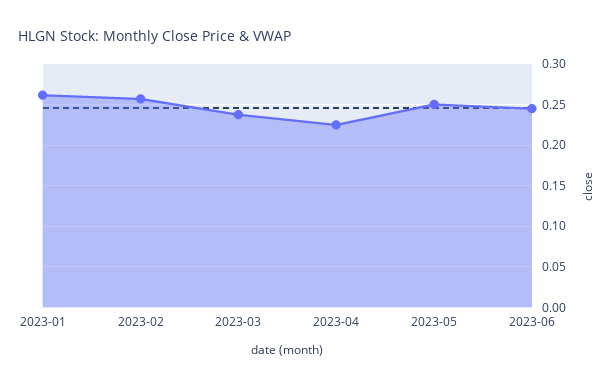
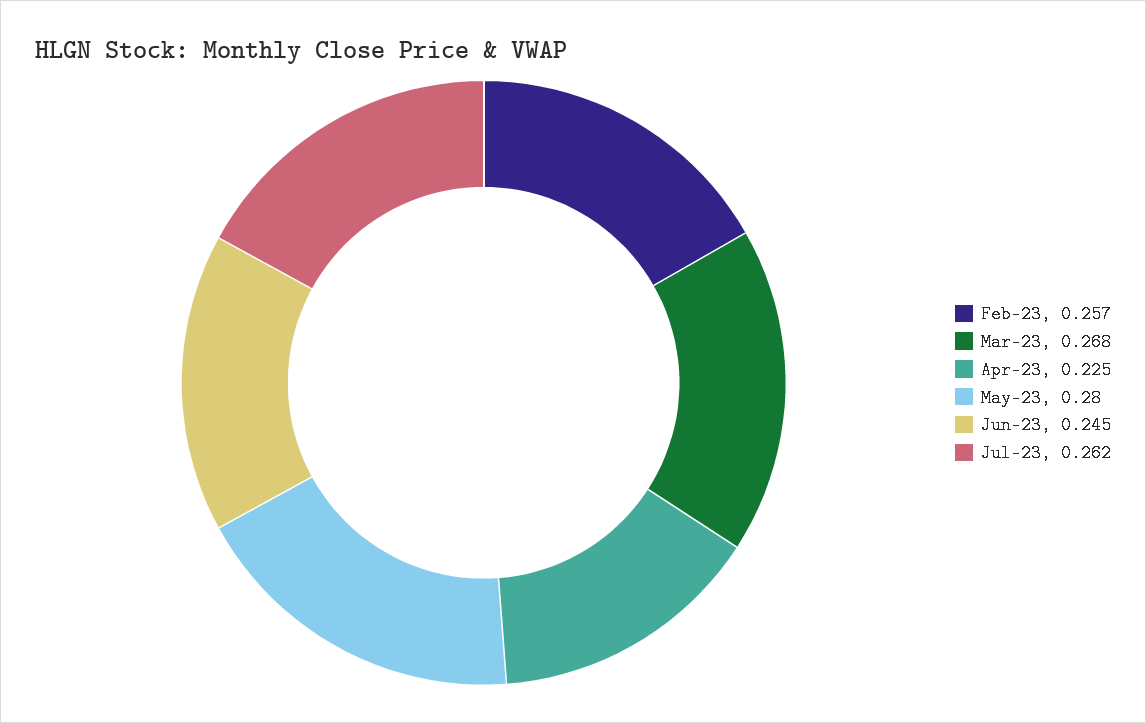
2023-01: 0.26 -> none
2023-03: 0.24 -> 0.268
2023-05: 0.25 -> 0.28
Jul-23: none -> 0.262

